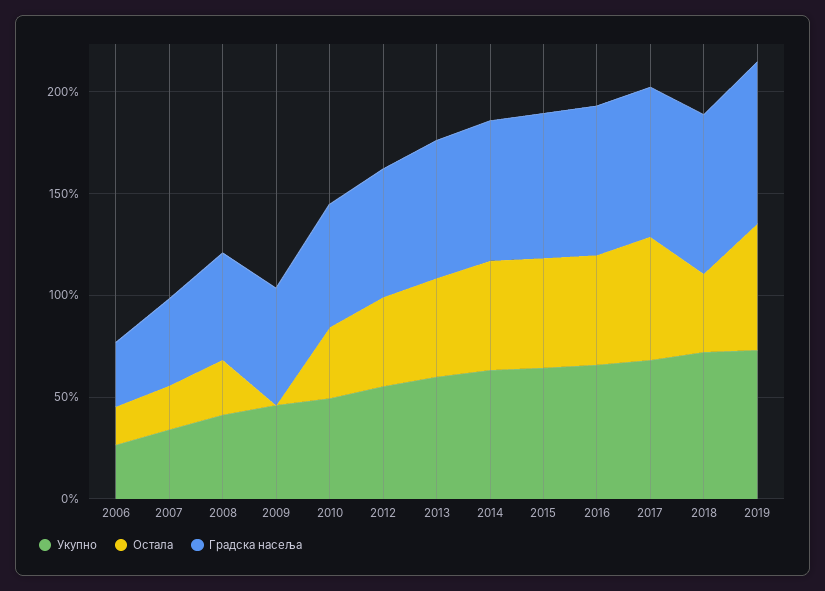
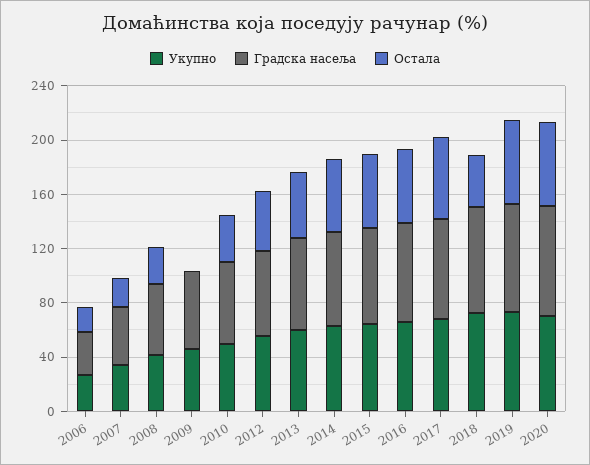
Укупно, 2020: none -> 70
Градска насеља, 2020: none -> 80
Остала, 2020: none -> 60

